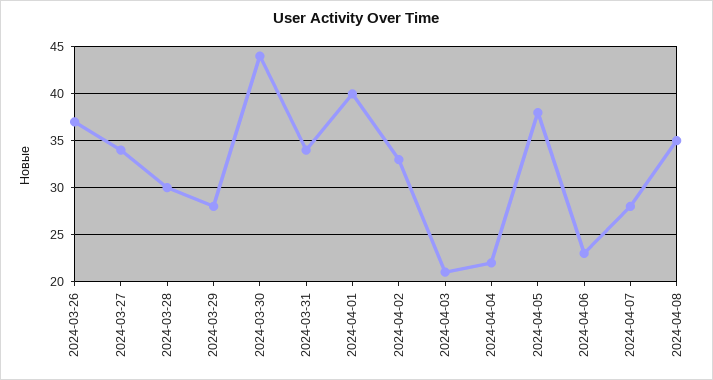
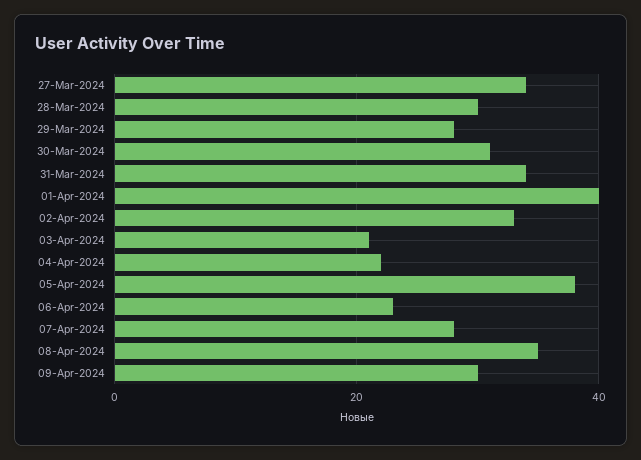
2024-03-26: 37 -> none
2024-03-30: 44 -> 30
09-Apr-2024: none -> 30

